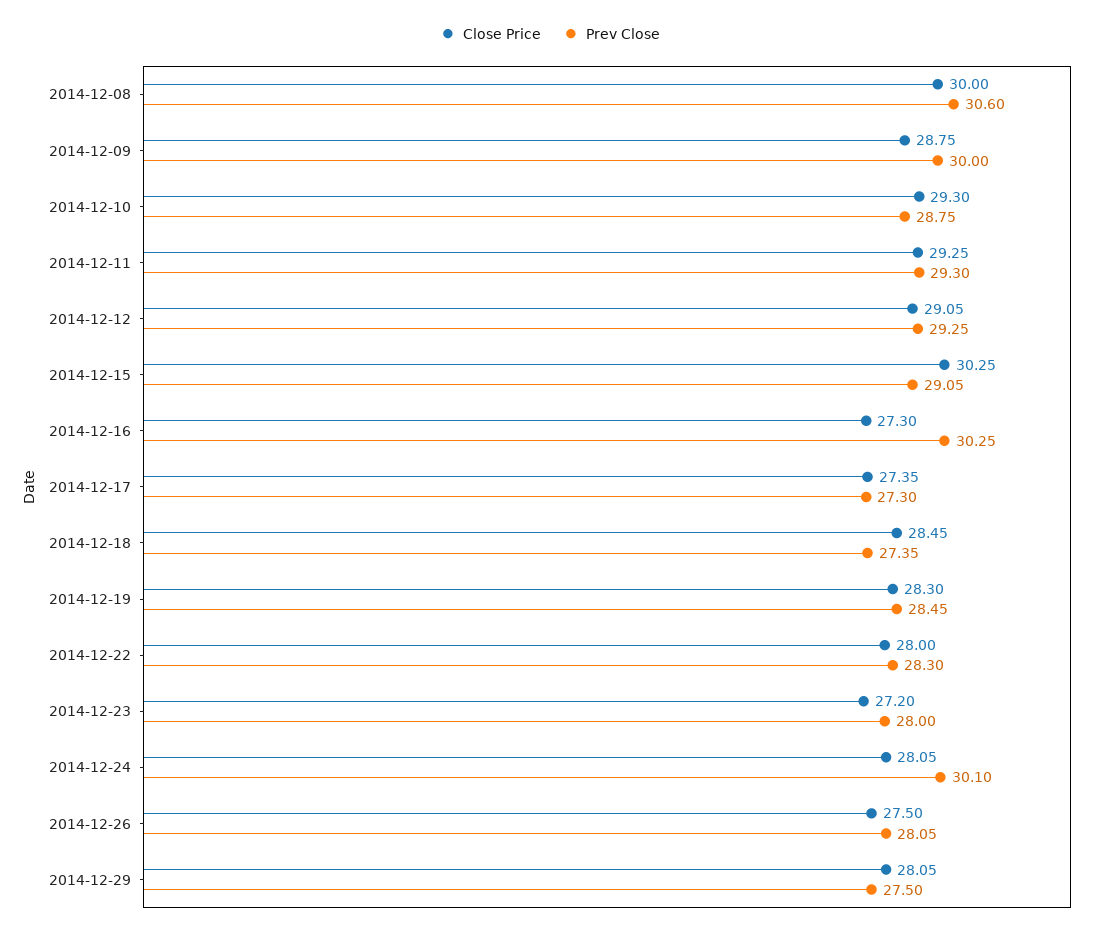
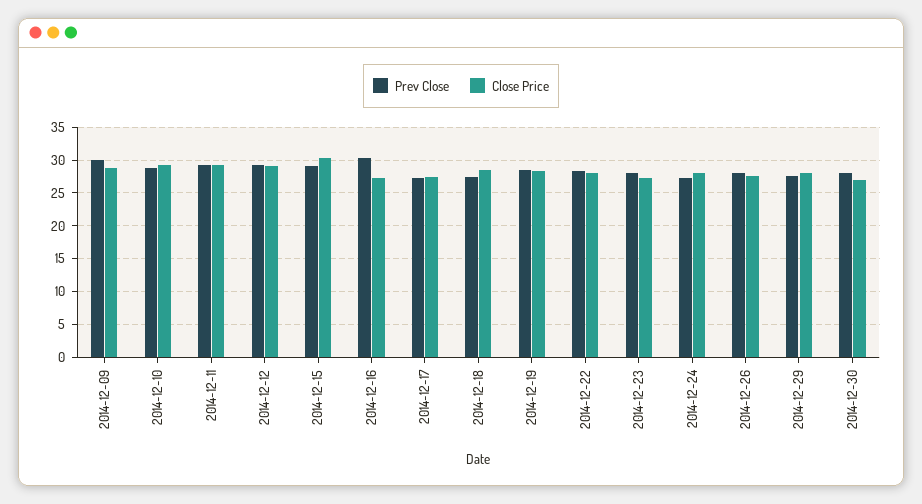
Close Price, 2014-12-08: 30 -> none
Prev Close, 2014-12-08: 30.6 -> none
Prev Close, 2014-12-24: 30.1 -> 27
Prev Close, 2014-12-30: none -> 28
Close Price, 2014-12-30: none -> 27

